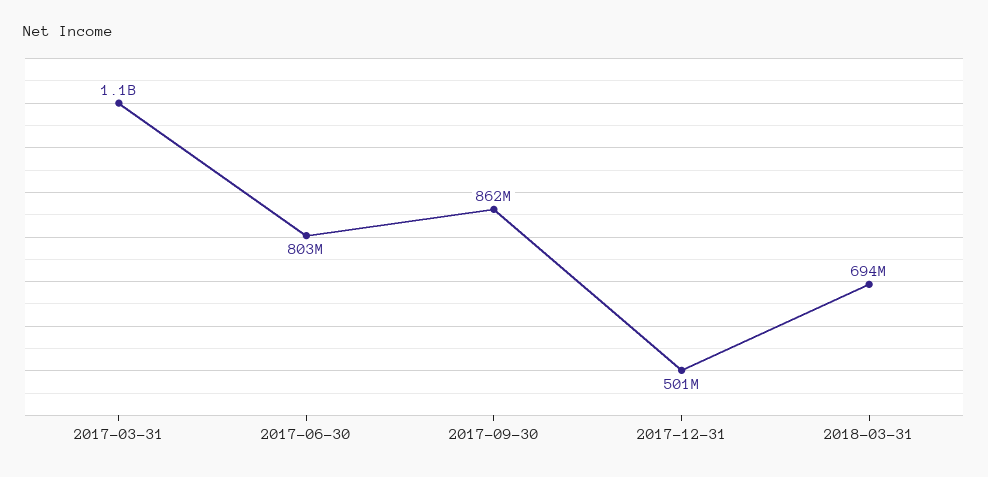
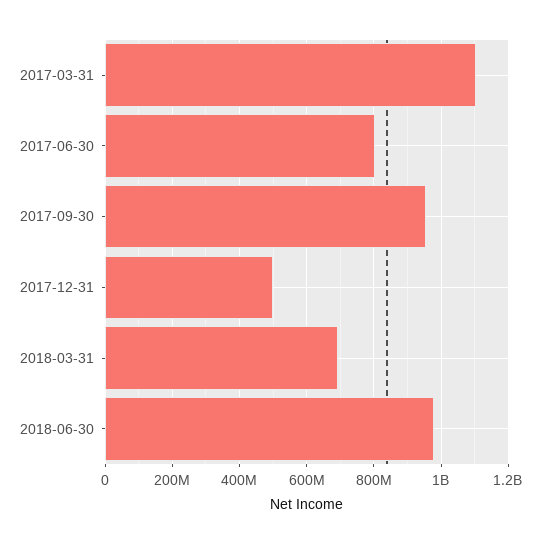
2017-09-30: 862000000 -> 960000000
2018-06-30: none -> 980000000

